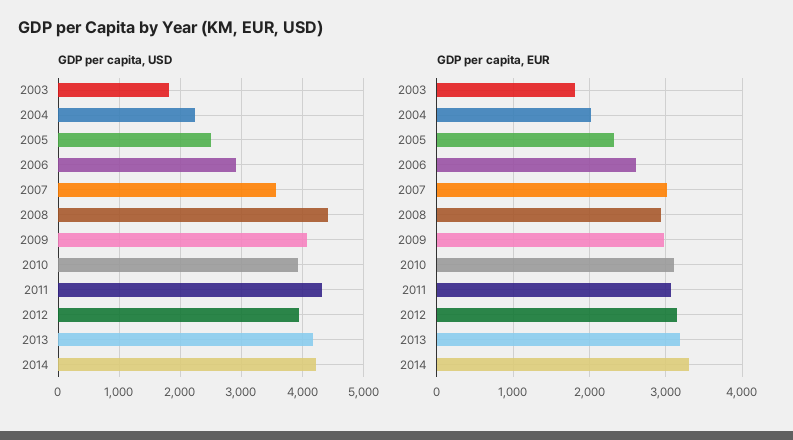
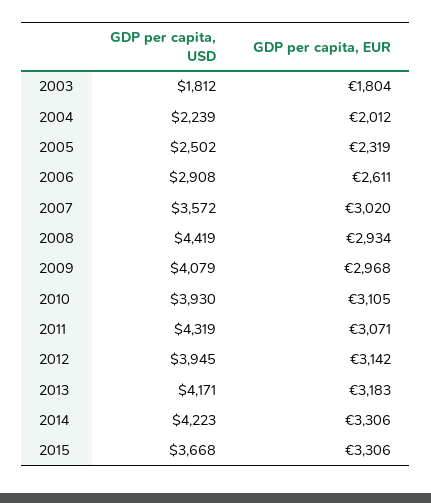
GDP per capita, USD, 2015: none -> 3668
GDP per capita, EUR, 2015: none -> 3306

